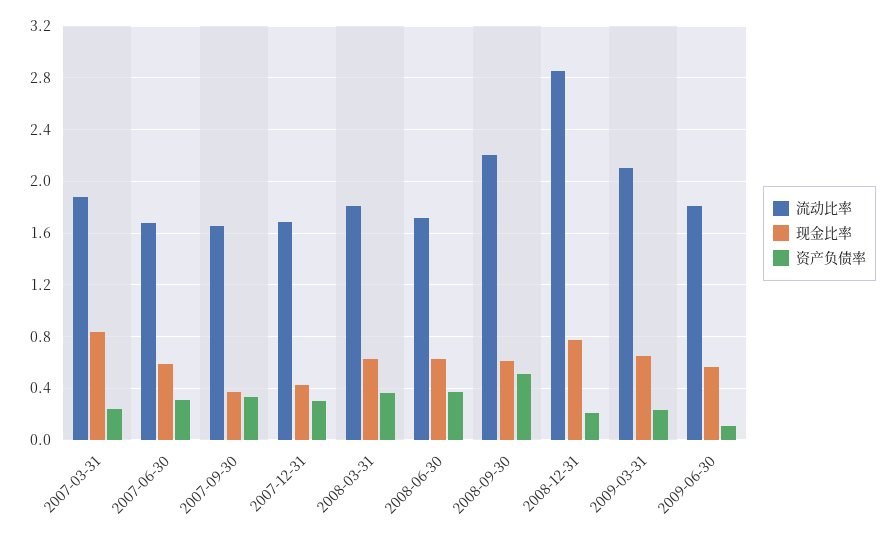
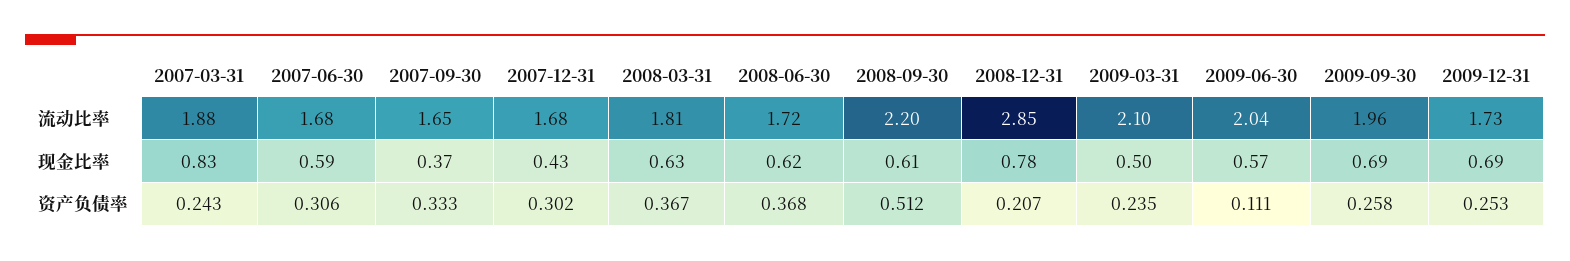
现金比率, 2009-03-31: 0.65 -> 0.5
流动比率, 2009-06-30: 1.8 -> 2.04
流动比率, 2009-09-30: none -> 1.96
流动比率, 2009-12-31: none -> 1.73
现金比率, 2009-09-30: none -> 0.69
现金比率, 2009-12-31: none -> 0.69
资产负债率, 2009-09-30: none -> 0.258
资产负债率, 2009-12-31: none -> 0.253

